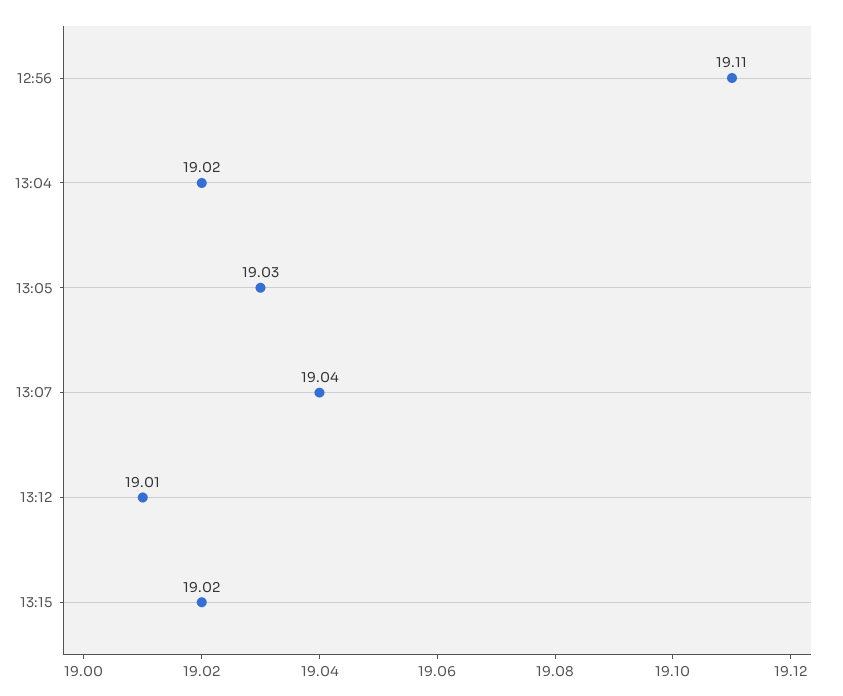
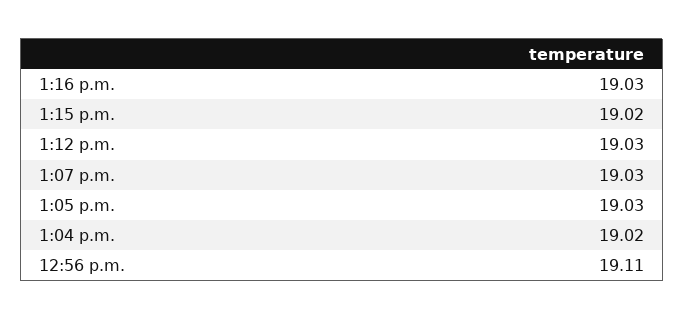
13:07: 19.04 -> 19.03
13:12: 19.01 -> 19.03
1:16 p.m.: none -> 19.03

